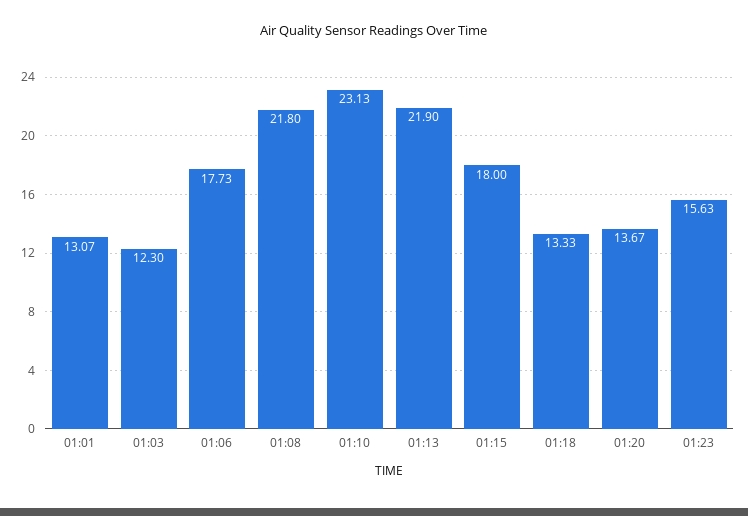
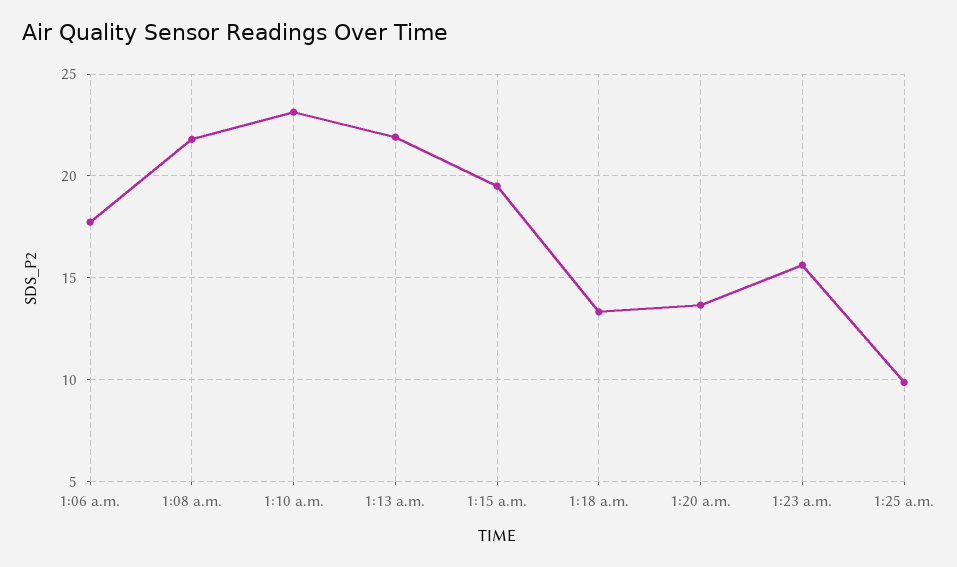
01:01: 13.07 -> none
01:03: 12.3 -> none
01:15: 18 -> 19.5
1:25 a.m.: none -> 10

